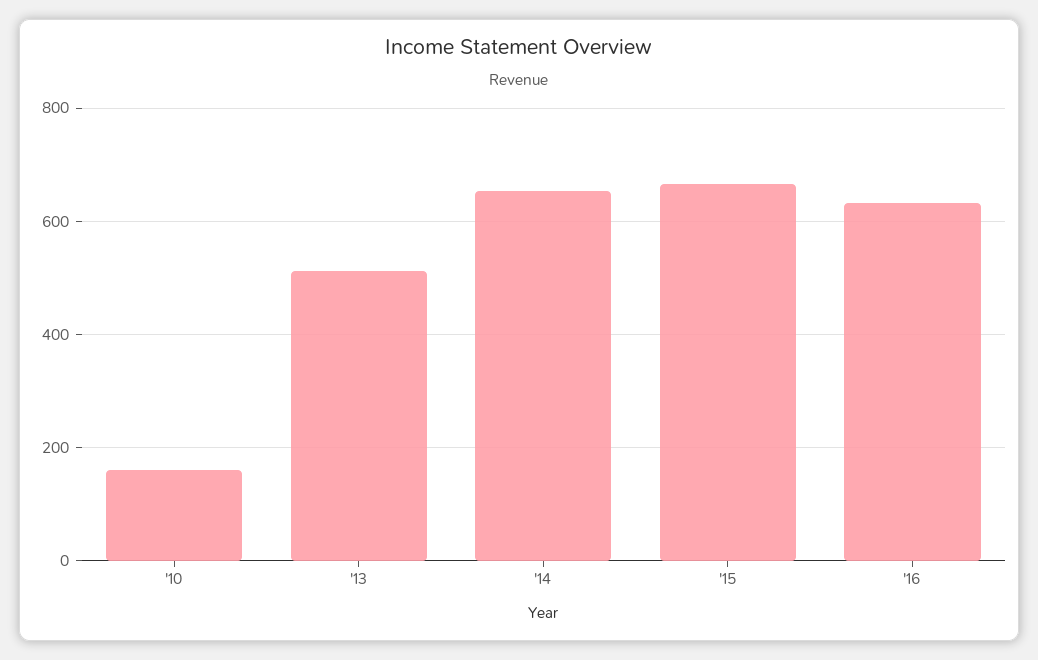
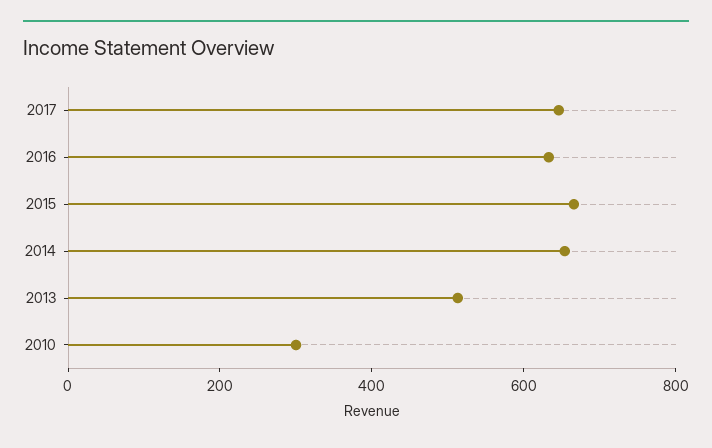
'10: 160 -> 300
2017: none -> 650

